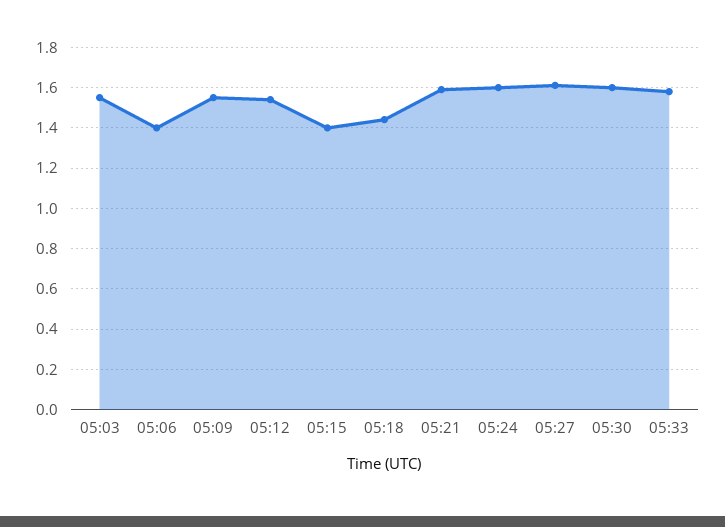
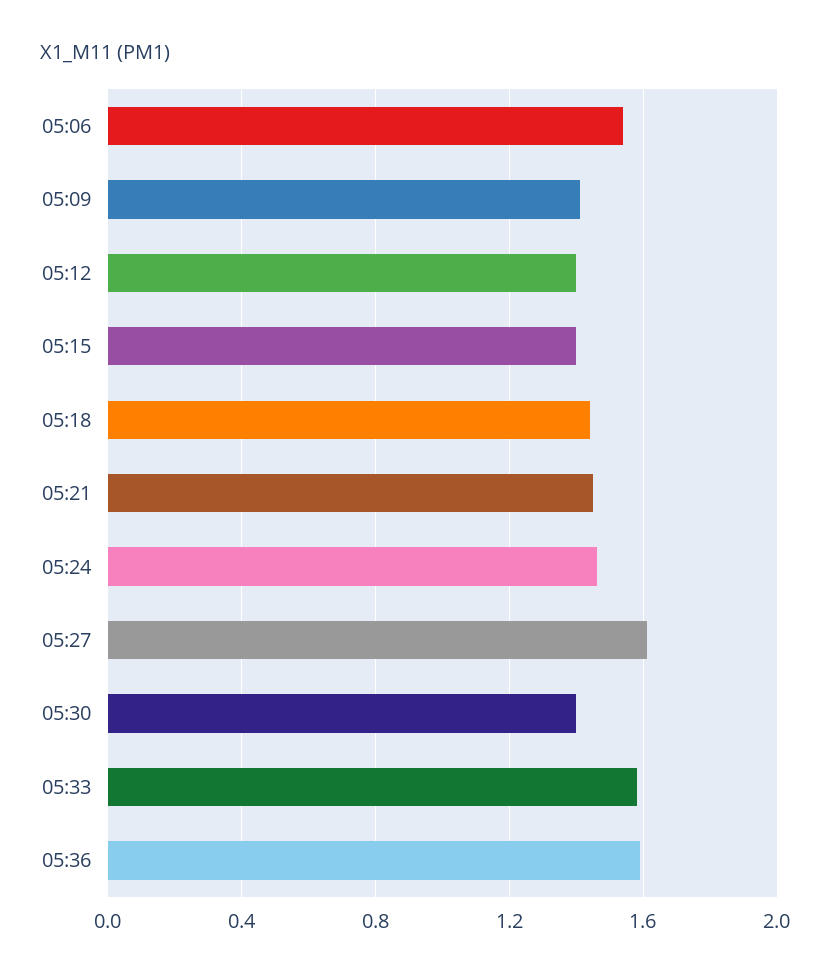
05:03: 1.55 -> none
05:06: 1.4 -> 1.55
05:09: 1.55 -> 1.4
05:12: 1.55 -> 1.4
05:21: 1.6 -> 1.45
05:24: 1.6 -> 1.45
05:30: 1.6 -> 1.4
05:36: none -> 1.6

